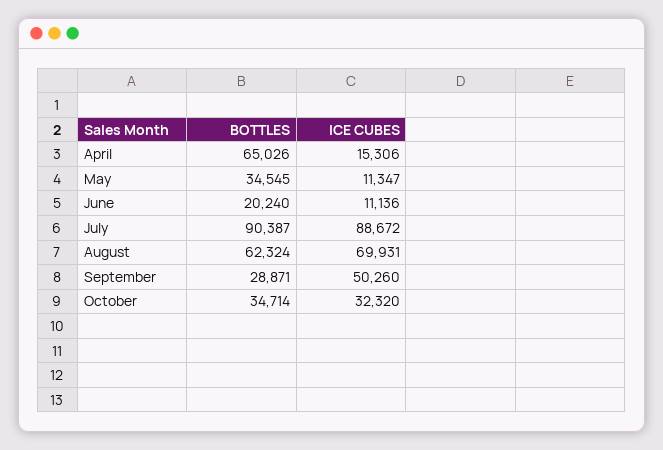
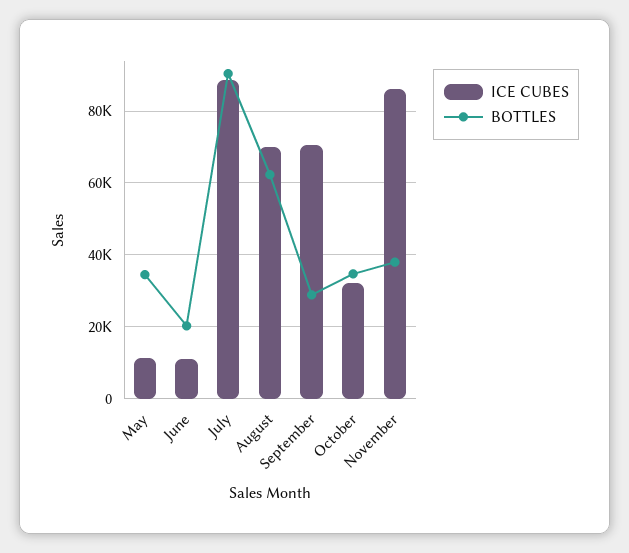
BOTTLES, April: 65026 -> none
ICE CUBES, April: 15306 -> none
ICE CUBES, September: 50260 -> 70000
ICE CUBES, November: none -> 86000
BOTTLES, November: none -> 38000

